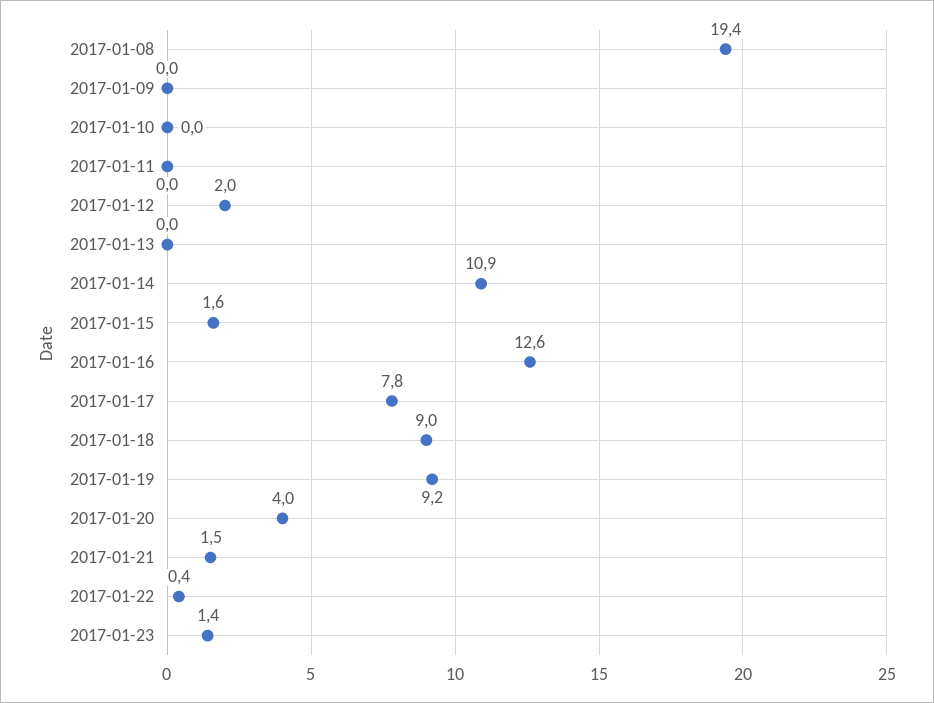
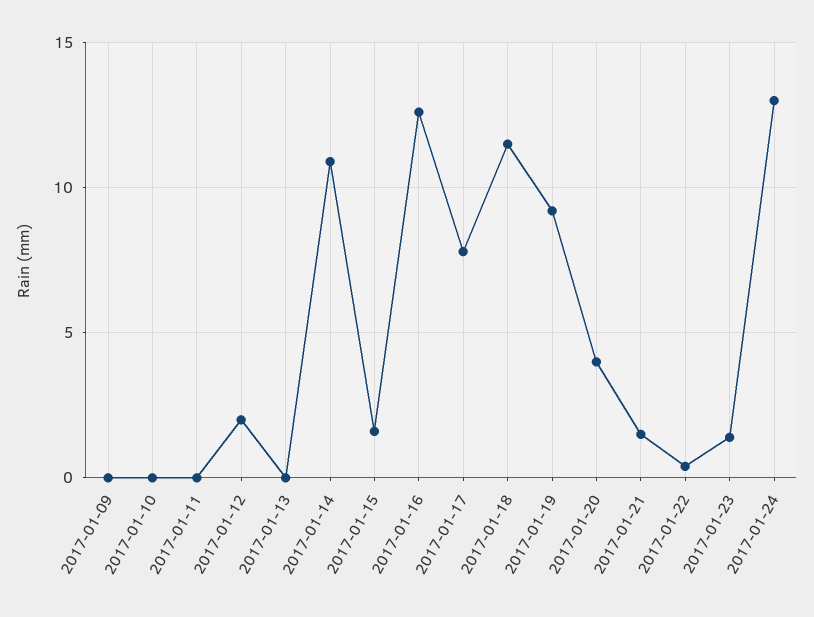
2017-01-08: 19.4 -> none
2017-01-18: 9 -> 11.5
2017-01-24: none -> 13

